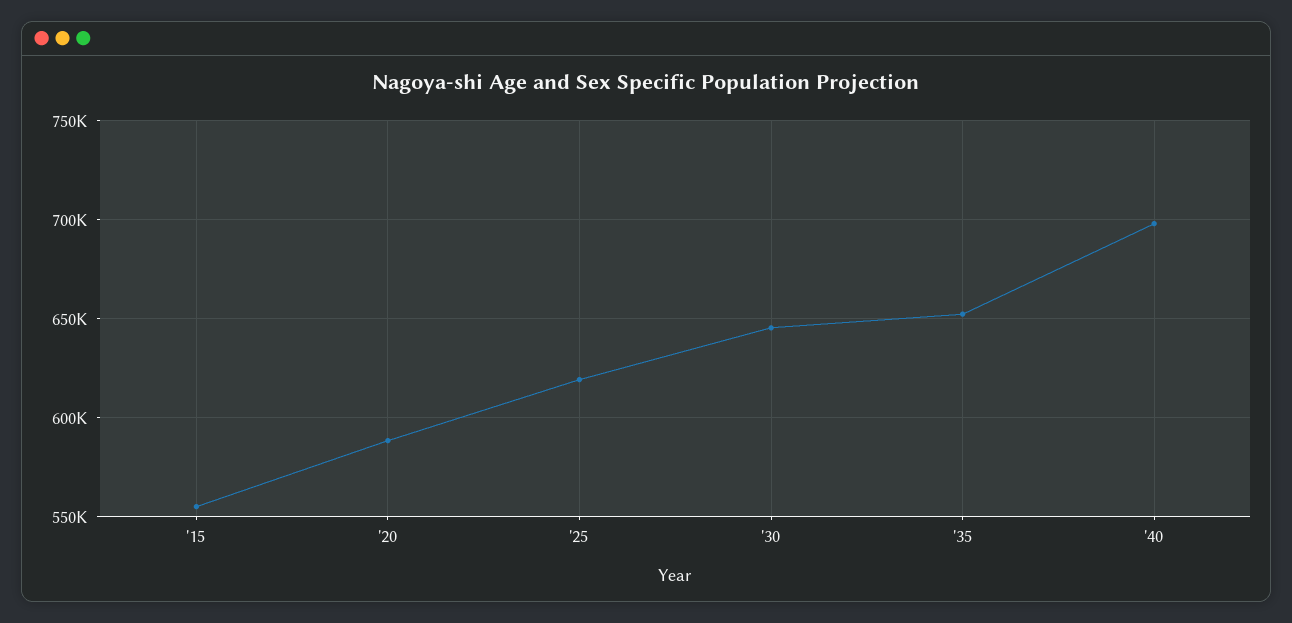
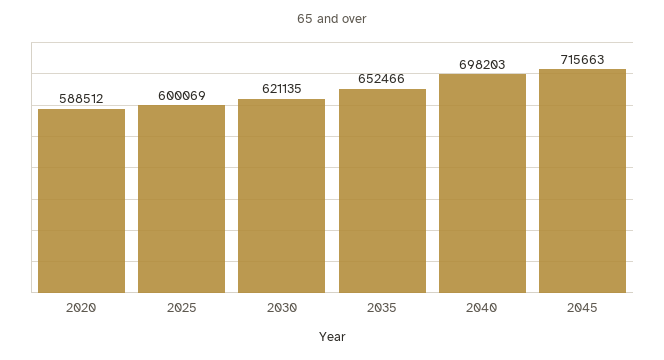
'15: 555000 -> none
'25: 620000 -> 600069
'30: 645000 -> 621135
2045: none -> 715663

